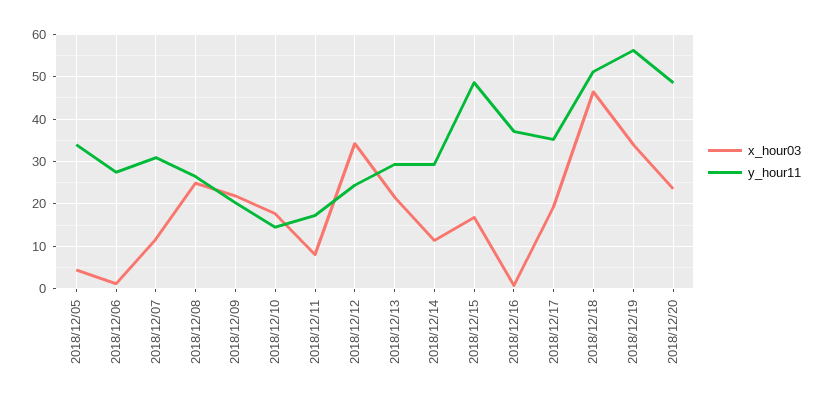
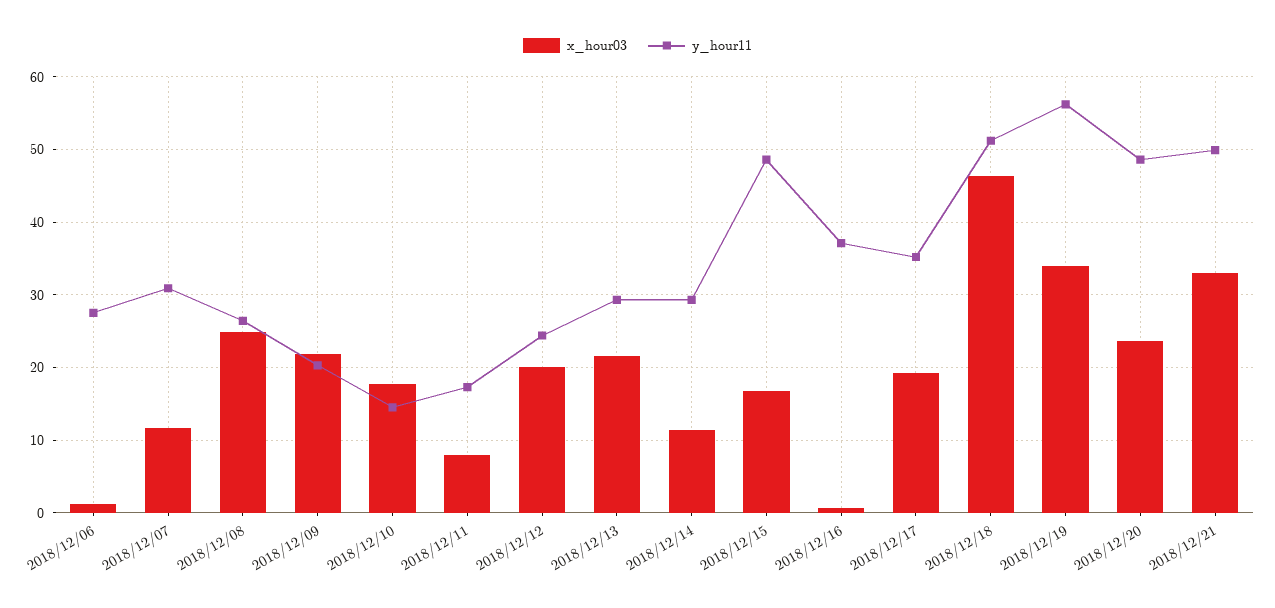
x_hour03, 2018/12/05: 4 -> none
y_hour11, 2018/12/05: 34 -> none
x_hour03, 2018/12/12: 34 -> 20
x_hour03, 2018/12/21: none -> 33
y_hour11, 2018/12/21: none -> 50

